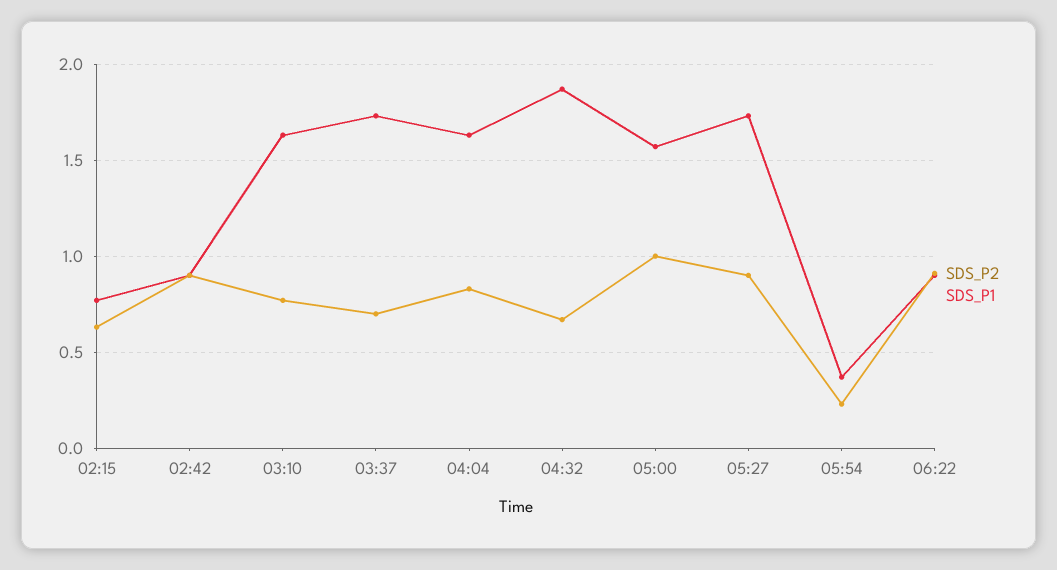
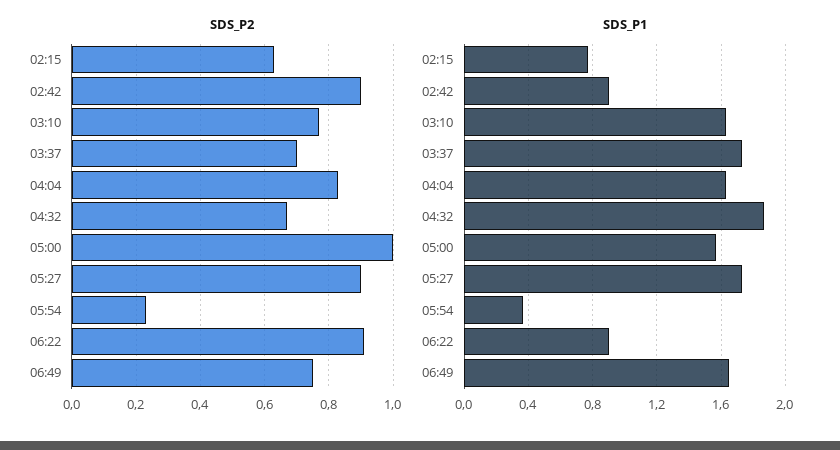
SDS_P2, 06:49: none -> 0.75
SDS_P1, 06:49: none -> 1.65

